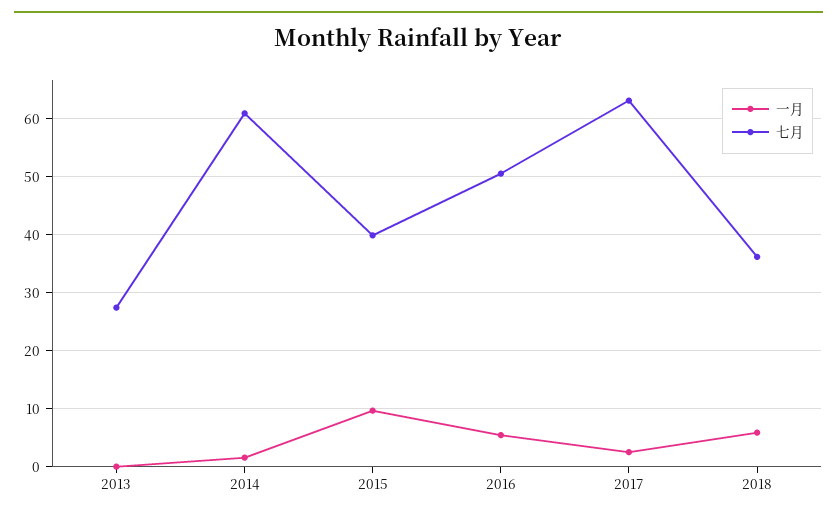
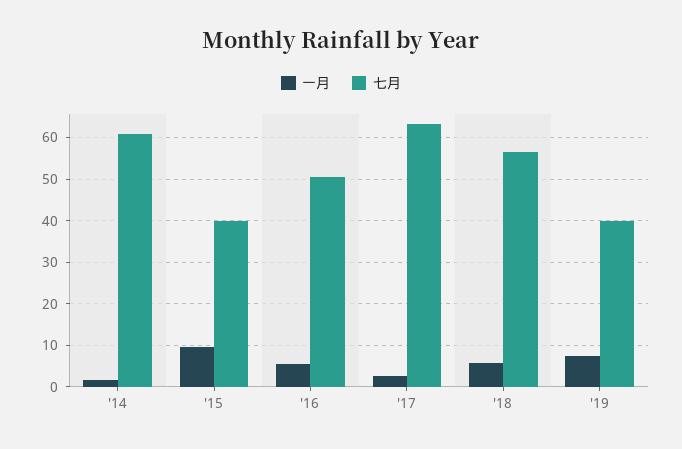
一月, 2013: 0 -> none
七月, 2013: 28 -> none
七月, 2018: 36 -> 56
一月, '19: none -> 8
七月, '19: none -> 40

